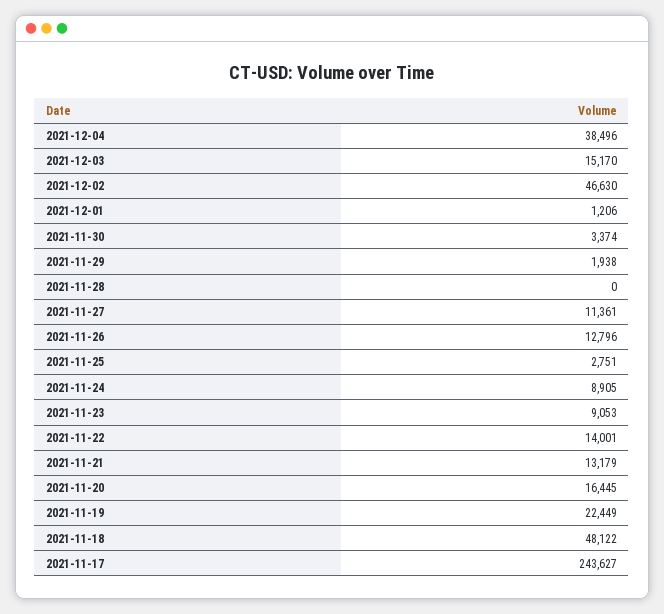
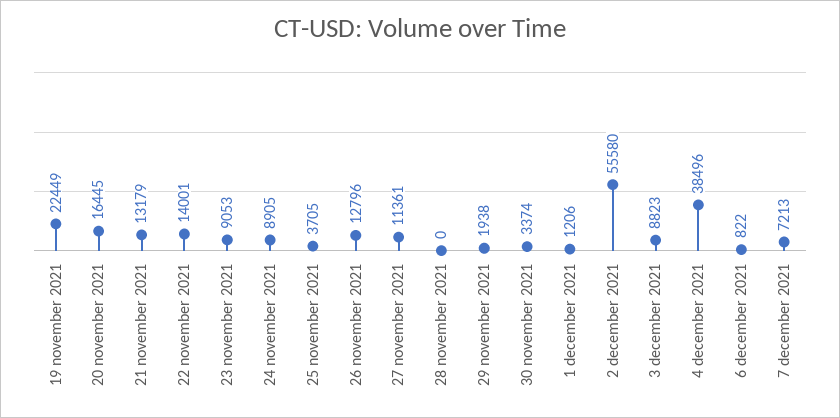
2021-12-03: 15170 -> 8823
2021-12-02: 46630 -> 55580
2021-11-25: 2751 -> 3705
2021-11-18: 48122 -> none
2021-11-17: 243627 -> none
6 december 2021: none -> 822
7 december 2021: none -> 7213

